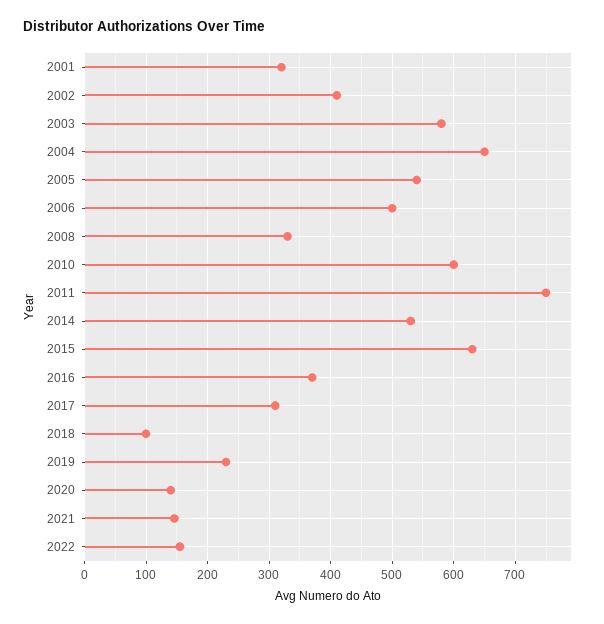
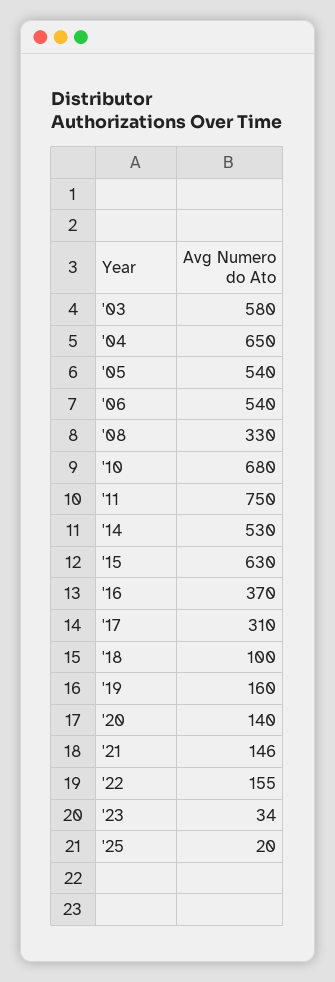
2001: 320 -> none
2002: 410 -> none
2006: 500 -> 540
2010: 600 -> 680
2019: 230 -> 160
'23: none -> 34
'25: none -> 20

